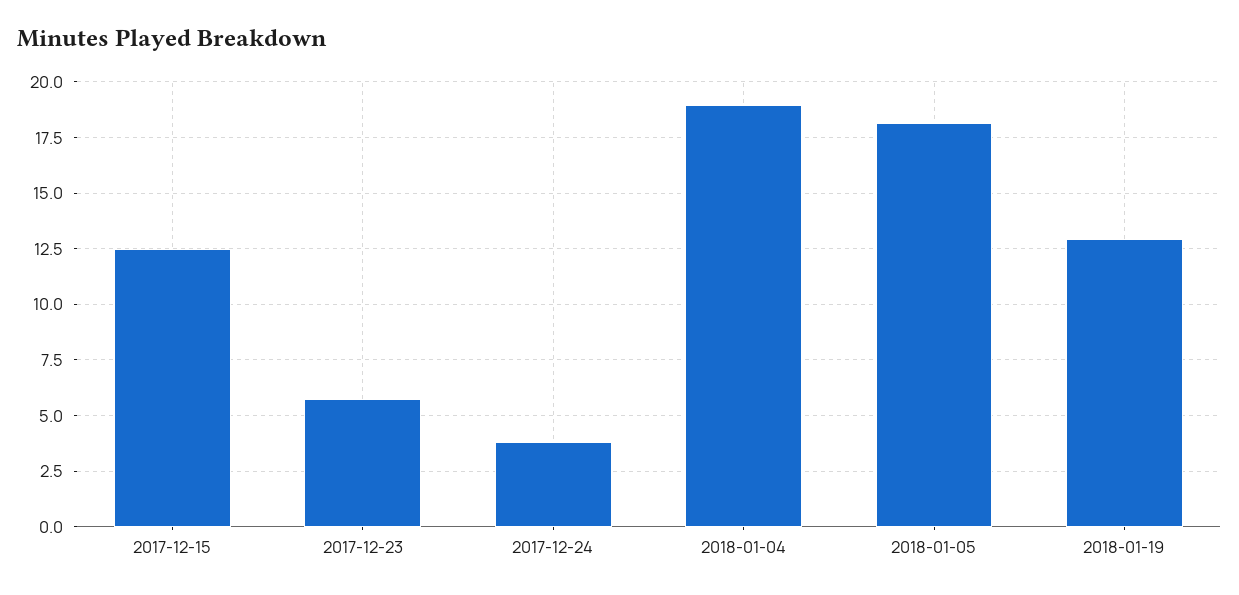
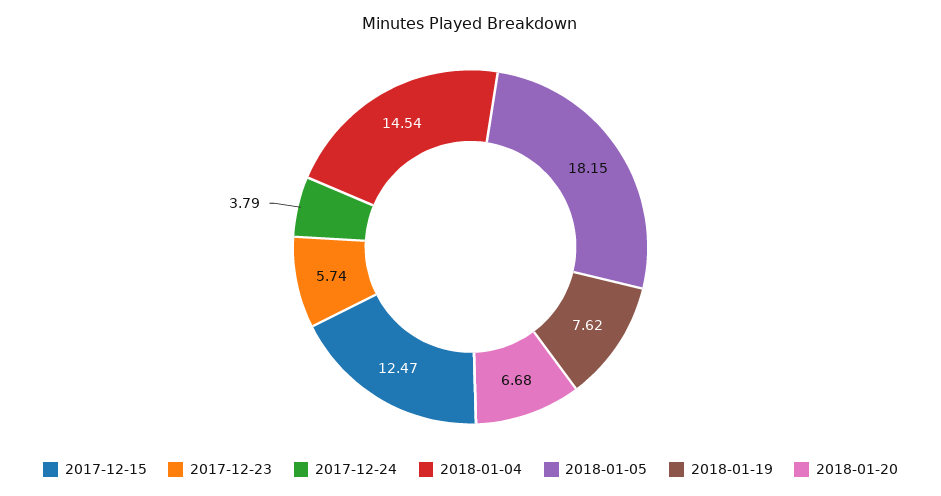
2018-01-04: 19 -> 14.54
2018-01-19: 13 -> 7.62
2018-01-20: none -> 6.68

